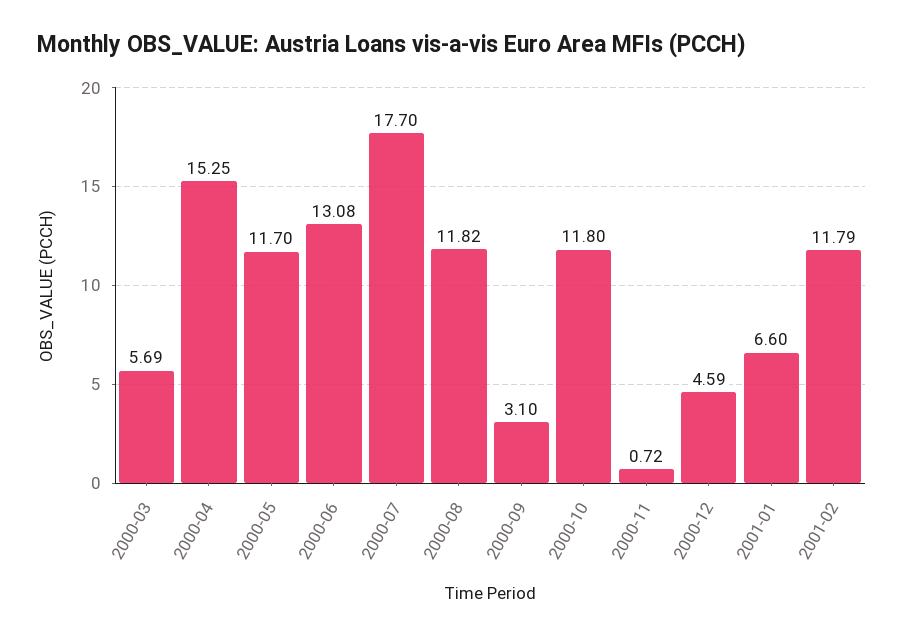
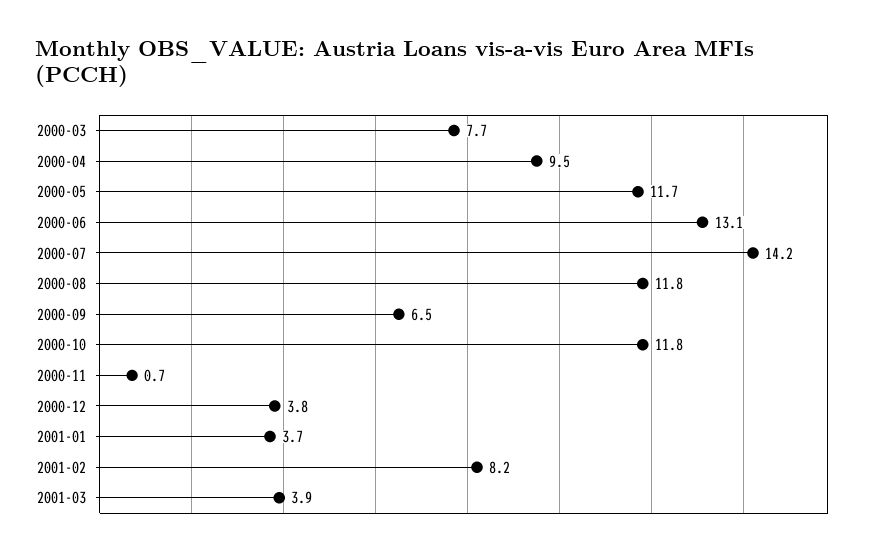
2000-03: 5.69 -> 7.7
2000-04: 15.25 -> 9.5
2000-07: 17.7 -> 14.2
2000-09: 3.1 -> 6.5
2000-12: 4.59 -> 3.8
2001-01: 6.6 -> 3.7
2001-02: 11.79 -> 8.2
2001-03: none -> 3.9

